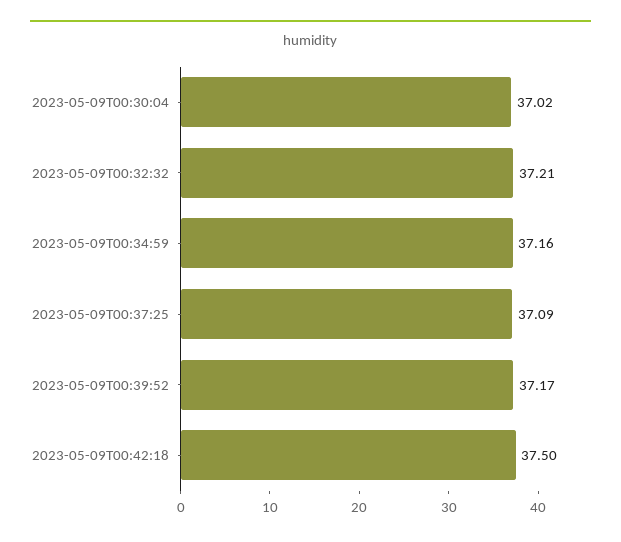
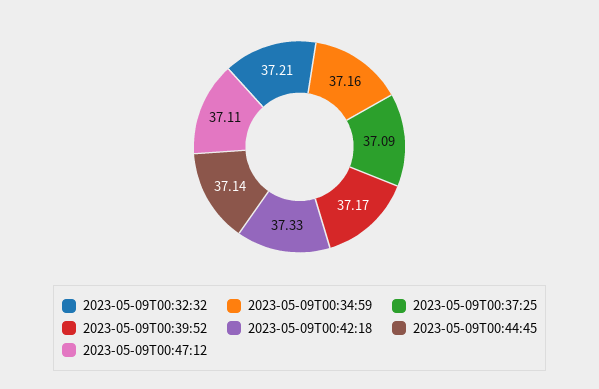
2023-05-09T00:30:04: 37.02 -> none
2023-05-09T00:42:18: 37.5 -> 37.33
2023-05-09T00:44:45: none -> 37.14
2023-05-09T00:47:12: none -> 37.11

